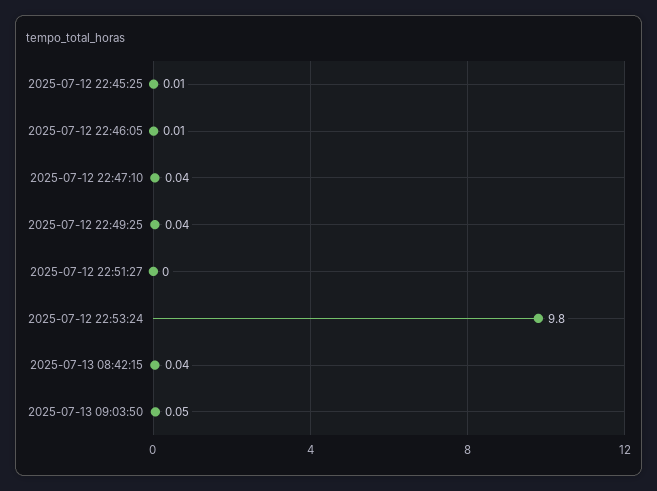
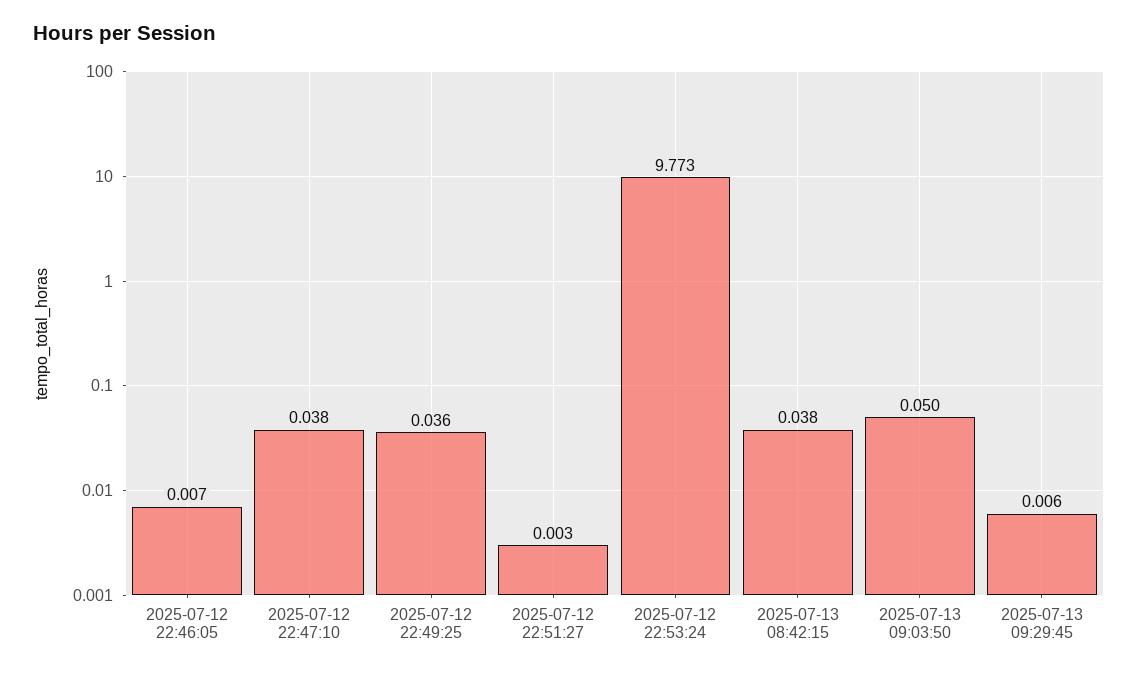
2025-07-12 22:45:25: 0.01 -> none
2025-07-12 22:53:24: 9.8 -> 9.773
2025-07-13 09:29:45: none -> 0.006

